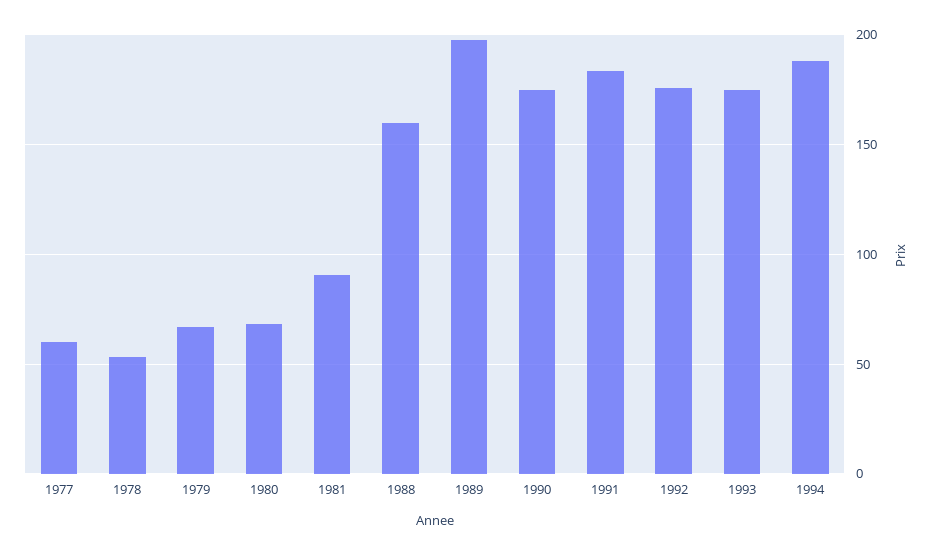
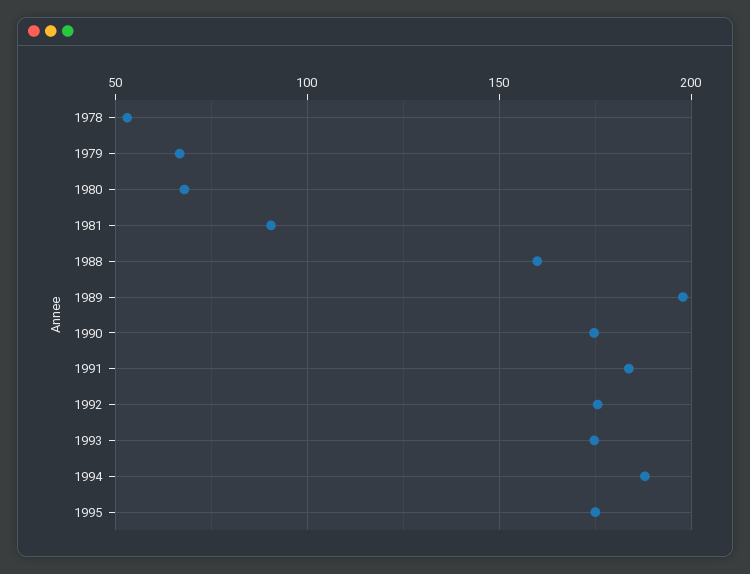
1977: 60 -> none
1995: none -> 175

